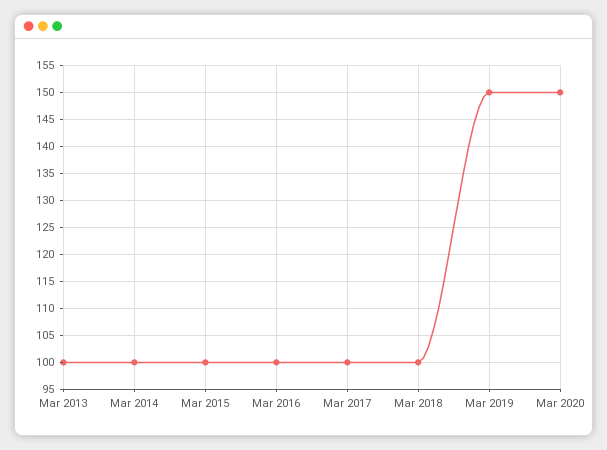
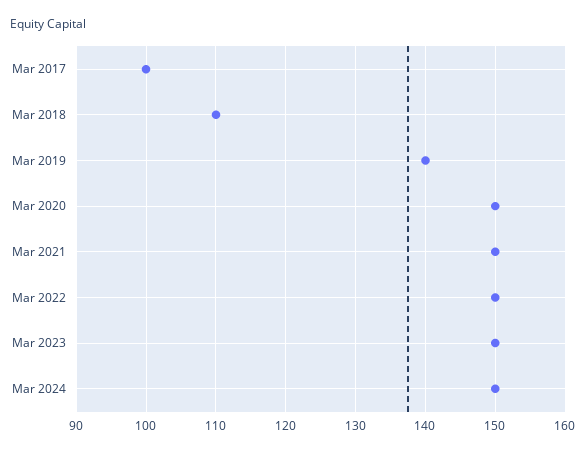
Mar 2013: 100 -> none
Mar 2014: 100 -> none
Mar 2015: 100 -> none
Mar 2016: 100 -> none
Mar 2018: 100 -> 110
Mar 2019: 150 -> 140
Mar 2021: none -> 150
Mar 2022: none -> 150
Mar 2023: none -> 150
Mar 2024: none -> 150

